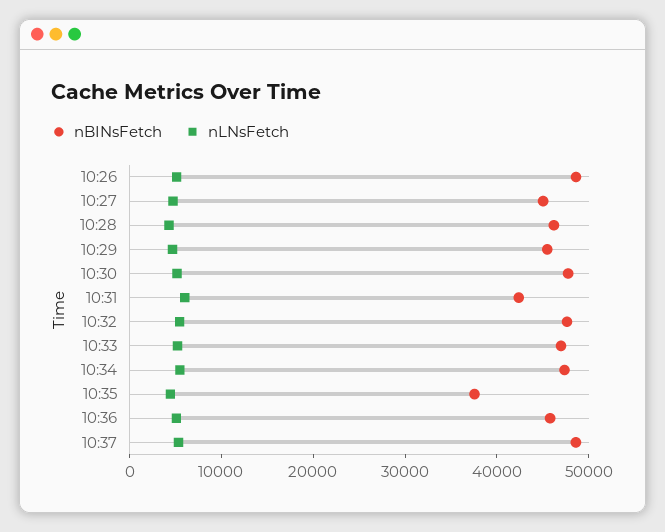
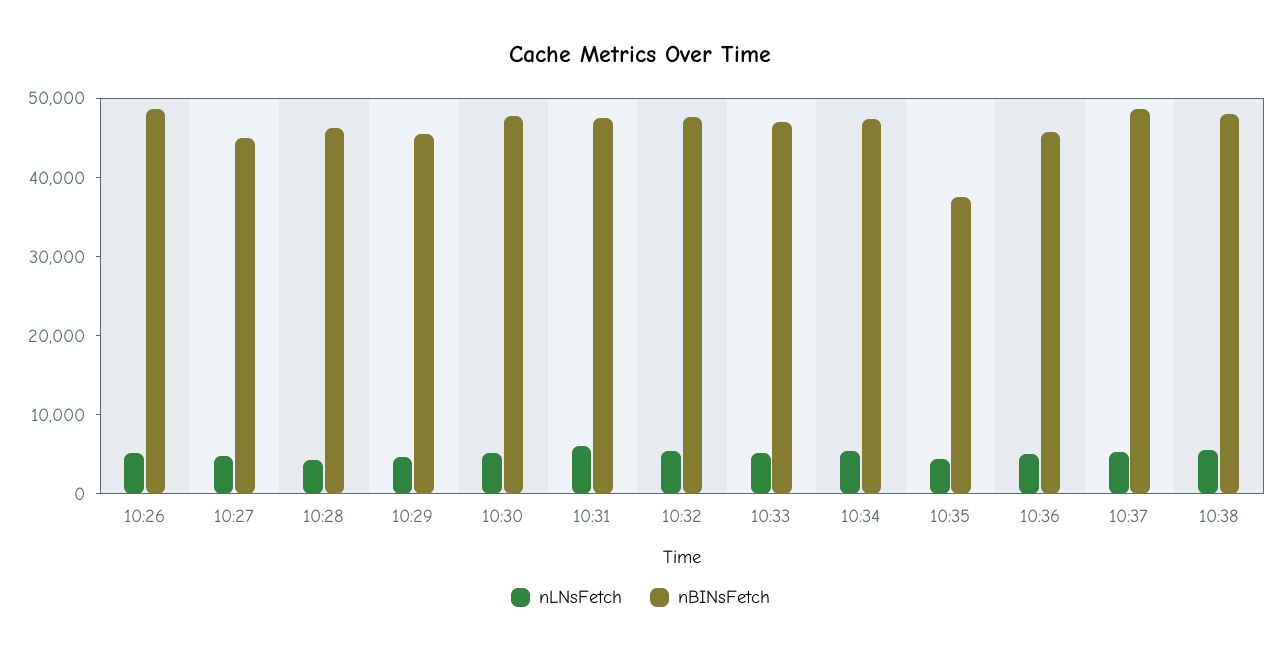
nBINsFetch, 10:31: 42000 -> 48000
nLNsFetch, 10:38: none -> 6000
nBINsFetch, 10:38: none -> 48000

